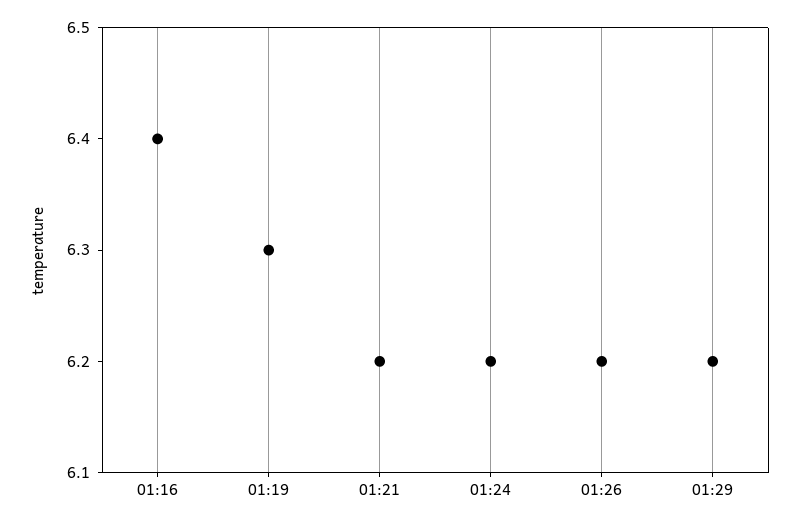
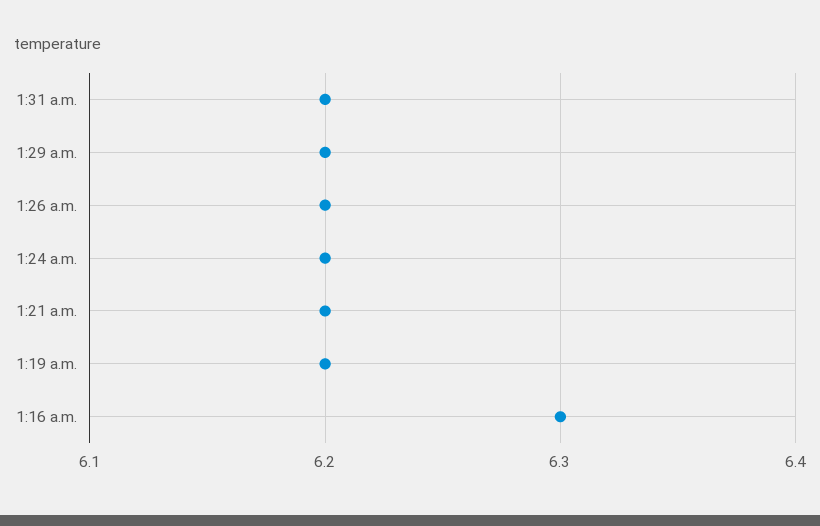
01:16: 6.4 -> 6.3
01:19: 6.3 -> 6.2
1:31 a.m.: none -> 6.2

